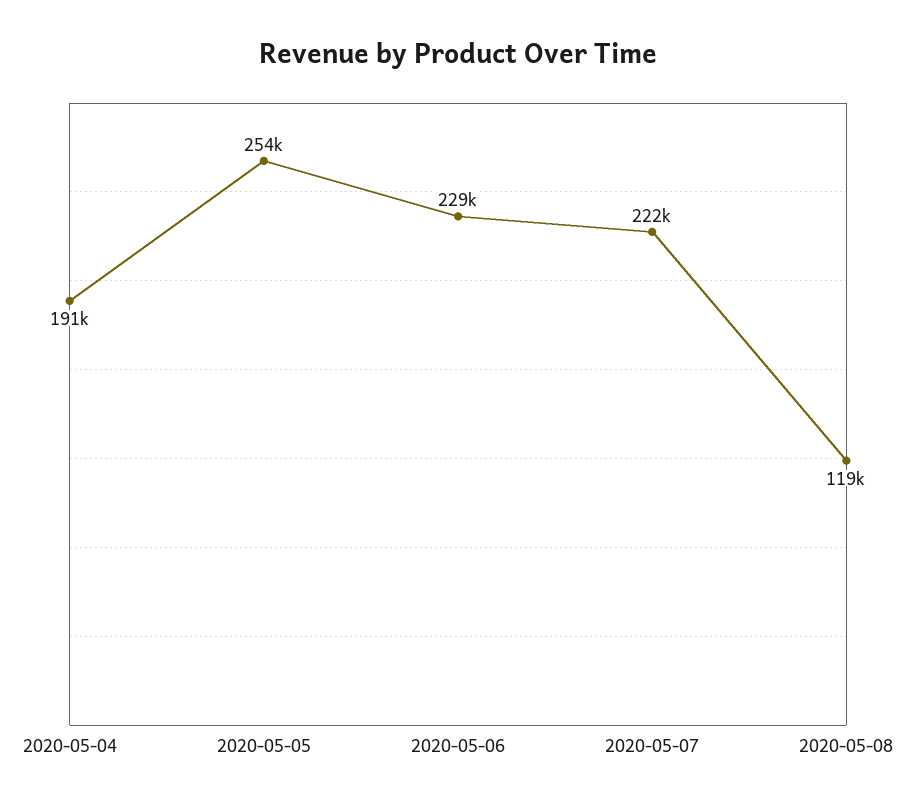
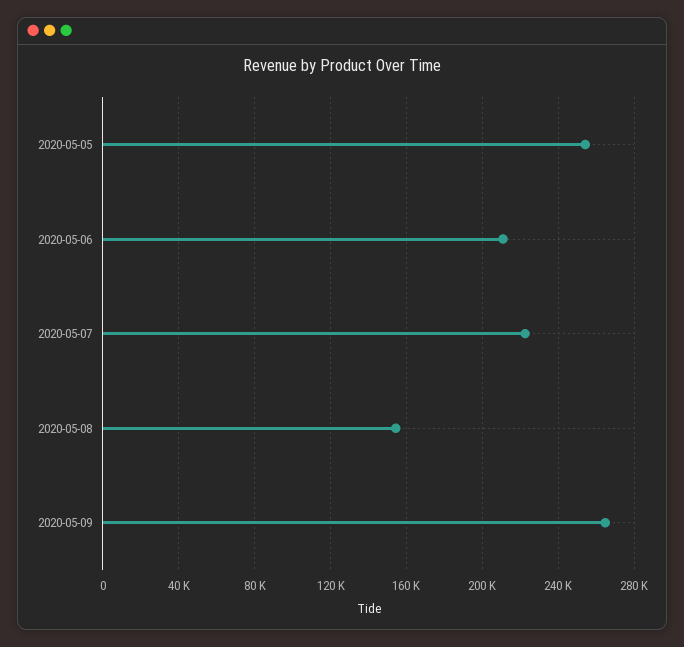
2020-05-04: 191000 -> none
2020-05-06: 229000 -> 210000
2020-05-08: 119000 -> 155000
2020-05-09: none -> 265000

